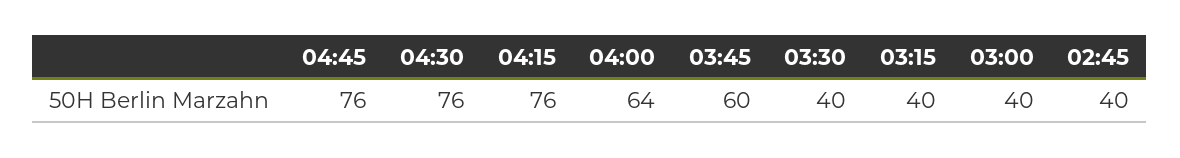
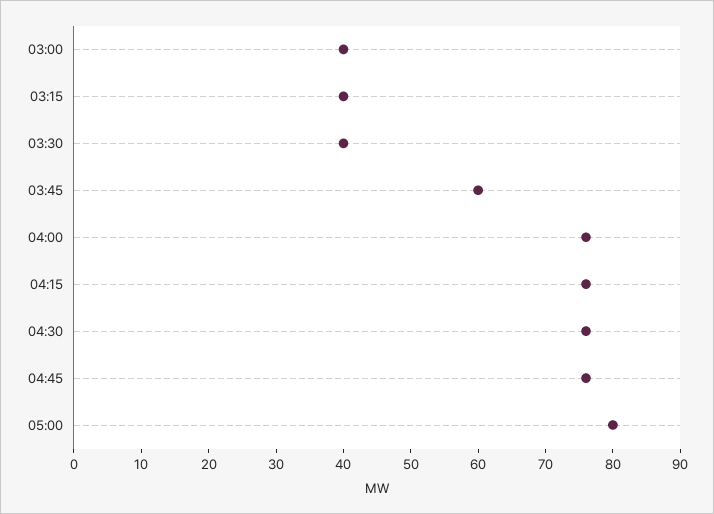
04:00: 64 -> 75
02:45: 40 -> none
05:00: none -> 80

